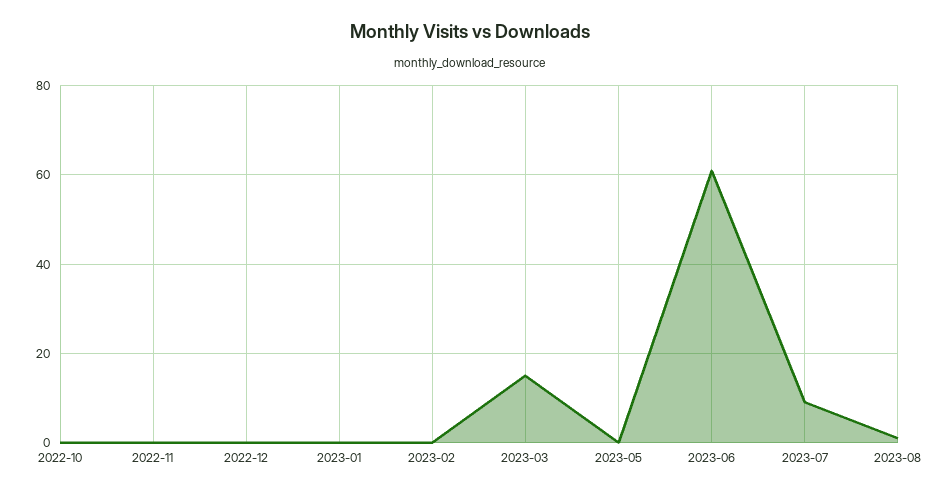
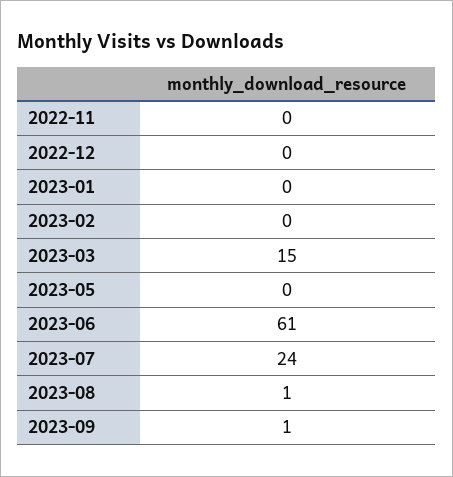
2022-10: 0 -> none
2023-07: 10 -> 24
2023-09: none -> 1

